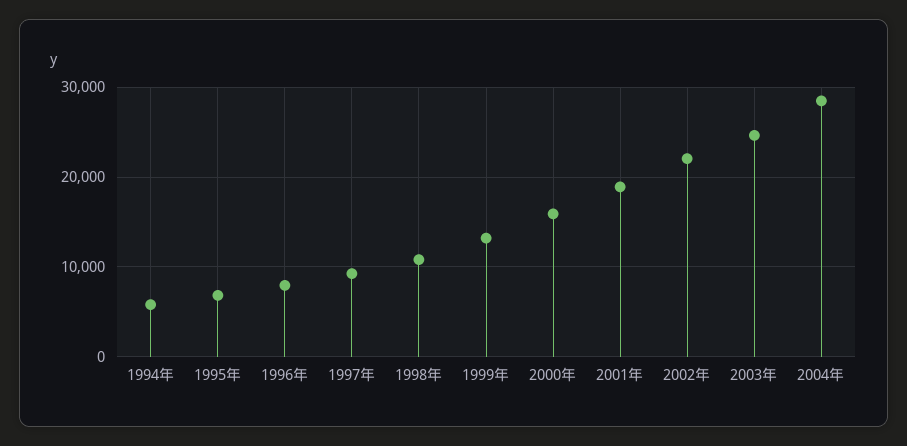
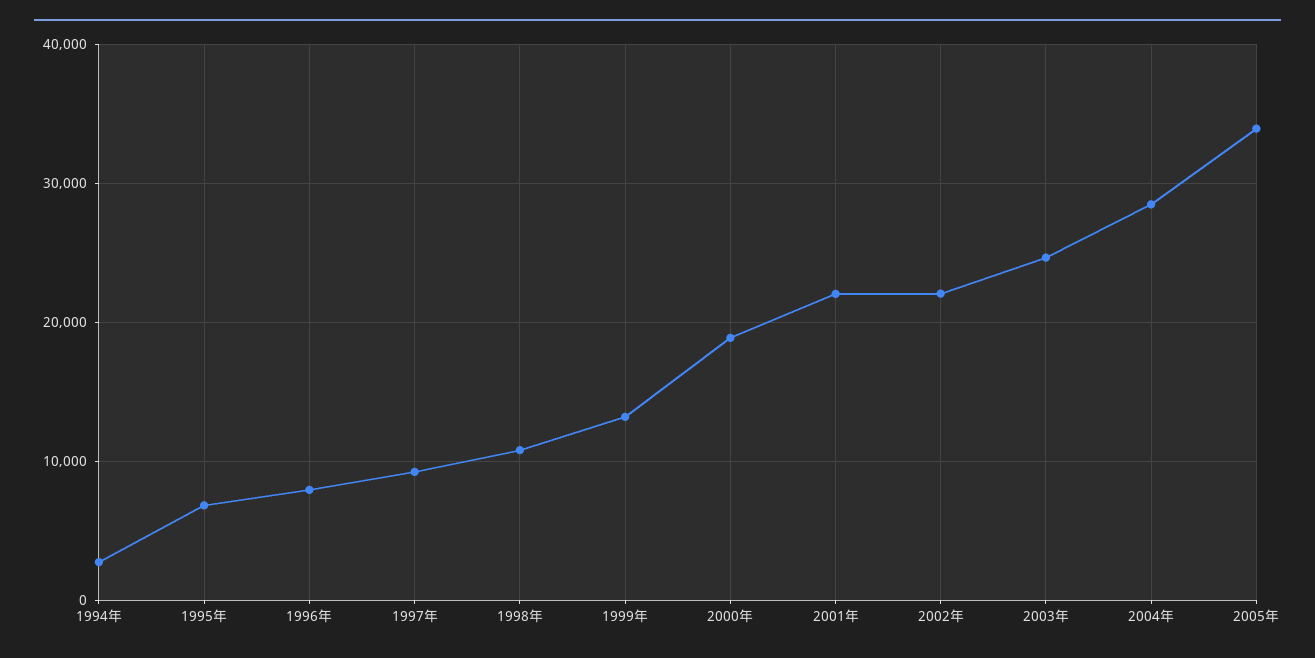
1994年: 6000 -> 3000
2000年: 16000 -> 19000
2001年: 19000 -> 22000
2005年: none -> 34000

